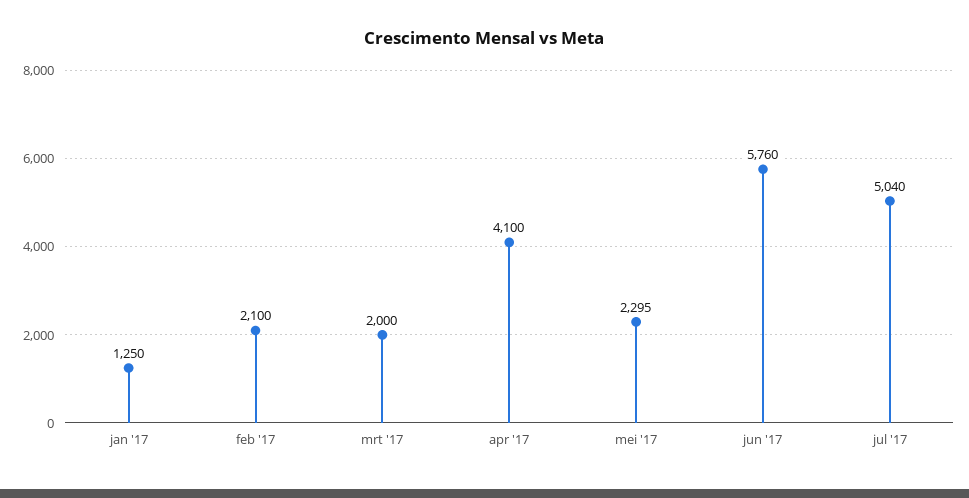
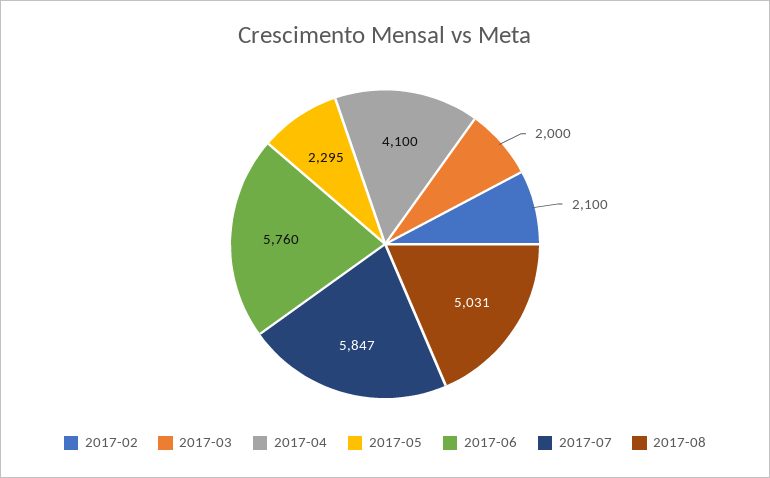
jan '17: 1250 -> none
jul '17: 5040 -> 5847
2017-08: none -> 5031

